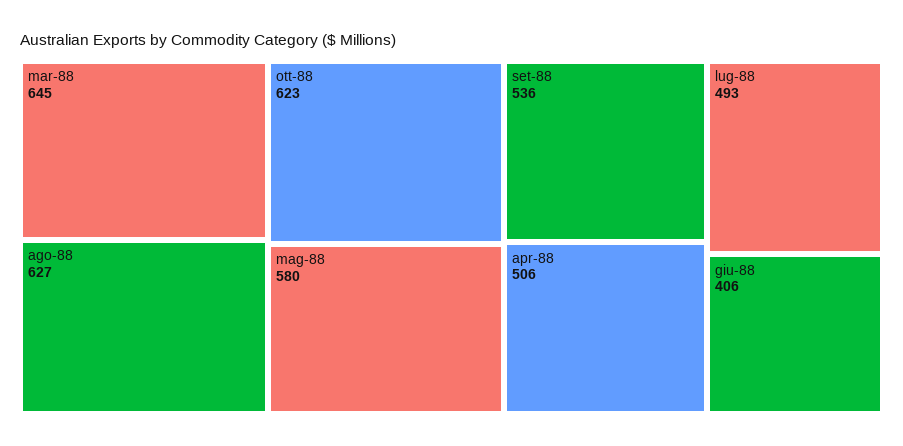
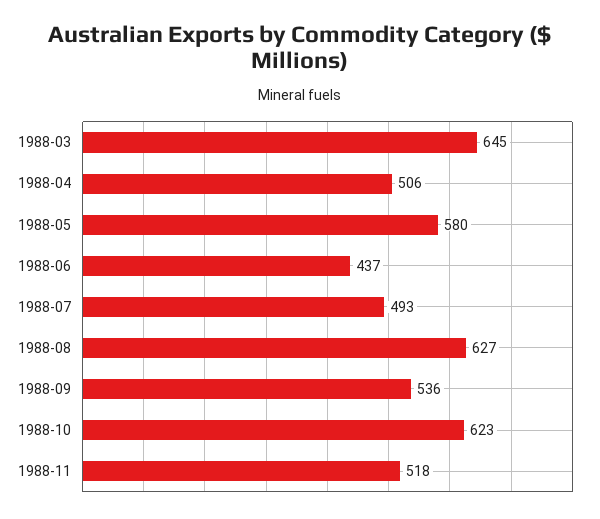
giu-88: 406 -> 437
1988-11: none -> 518

